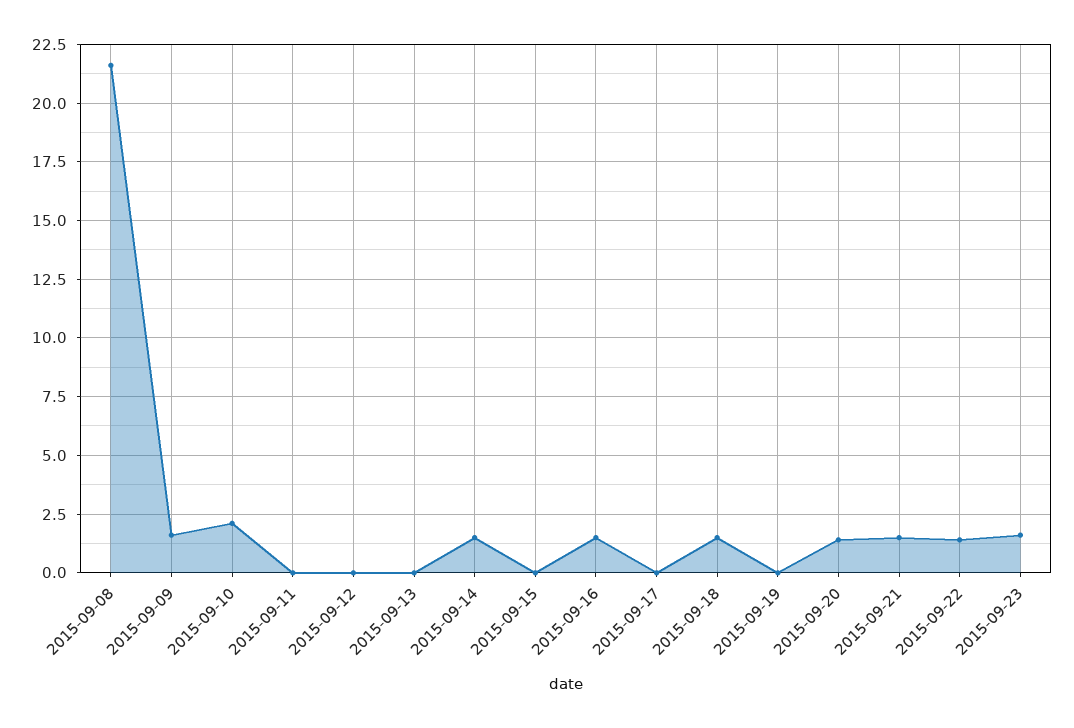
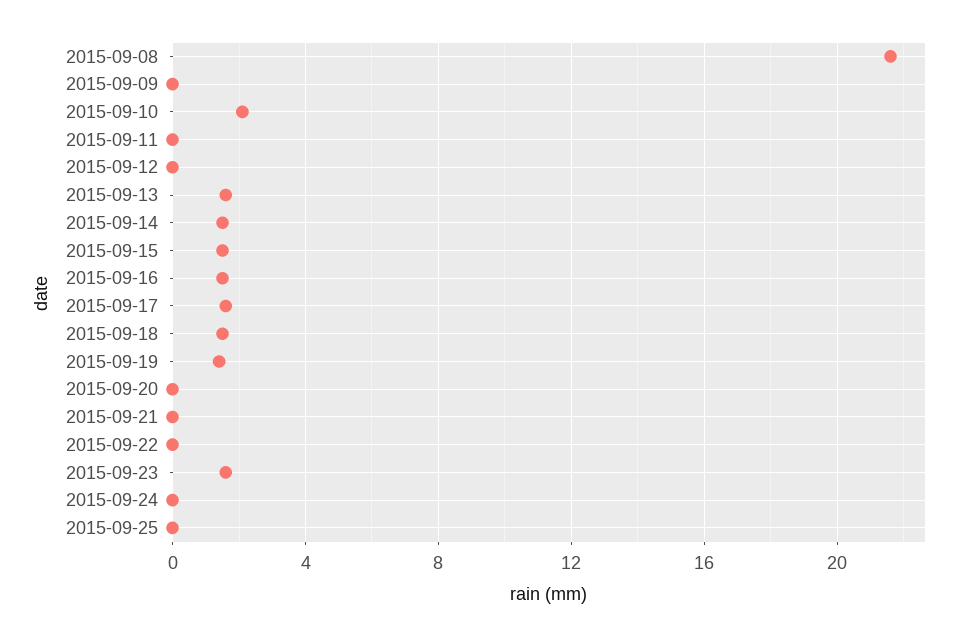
2015-09-09: 1.5 -> 0
2015-09-13: 0 -> 1.5
2015-09-15: 0 -> 1.5
2015-09-17: 0 -> 1.5
2015-09-19: 0 -> 1.5
2015-09-20: 1.5 -> 0
2015-09-21: 1.5 -> 0
2015-09-22: 1.5 -> 0
2015-09-24: none -> 0
2015-09-25: none -> 0

